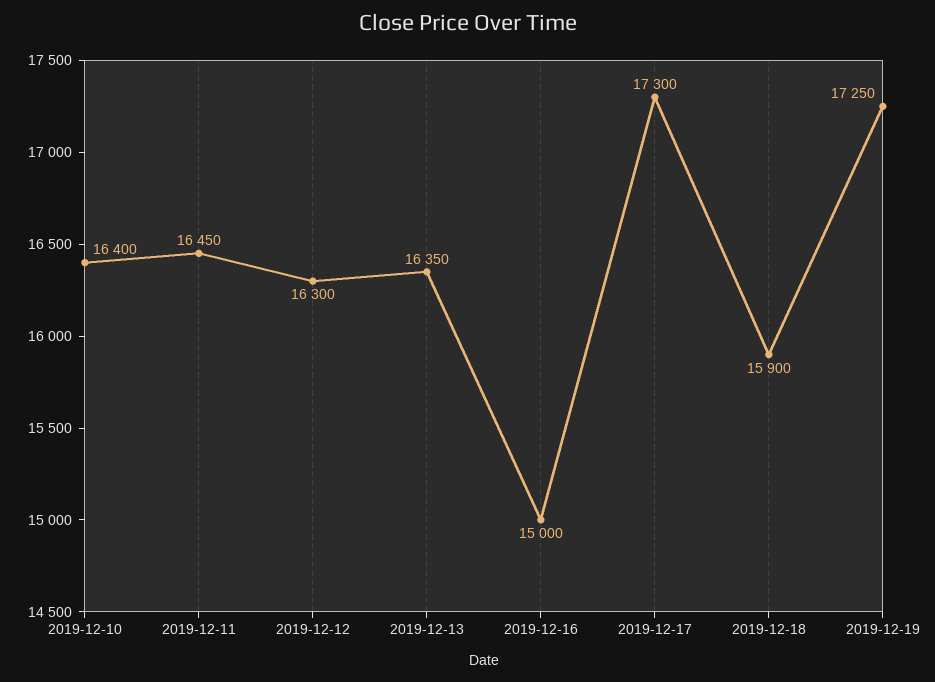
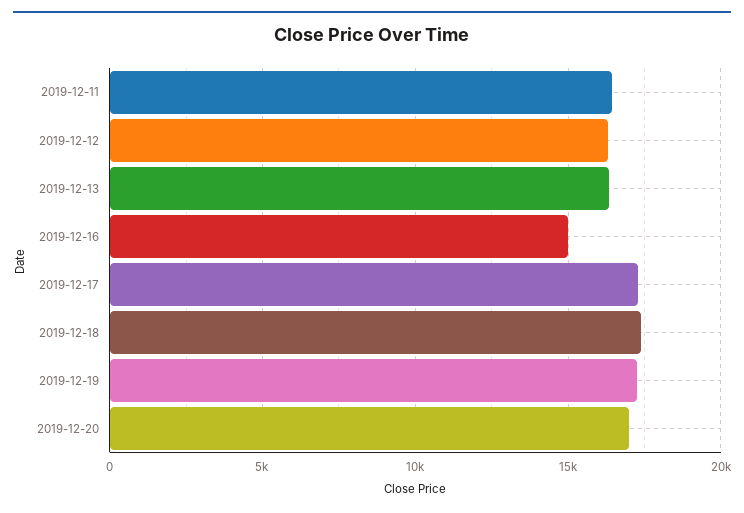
2019-12-10: 16400 -> none
2019-12-18: 15900 -> 17500
2019-12-20: none -> 17000

